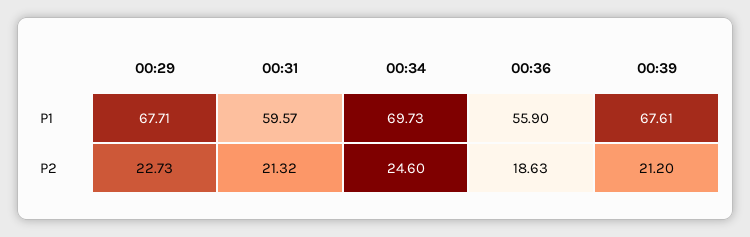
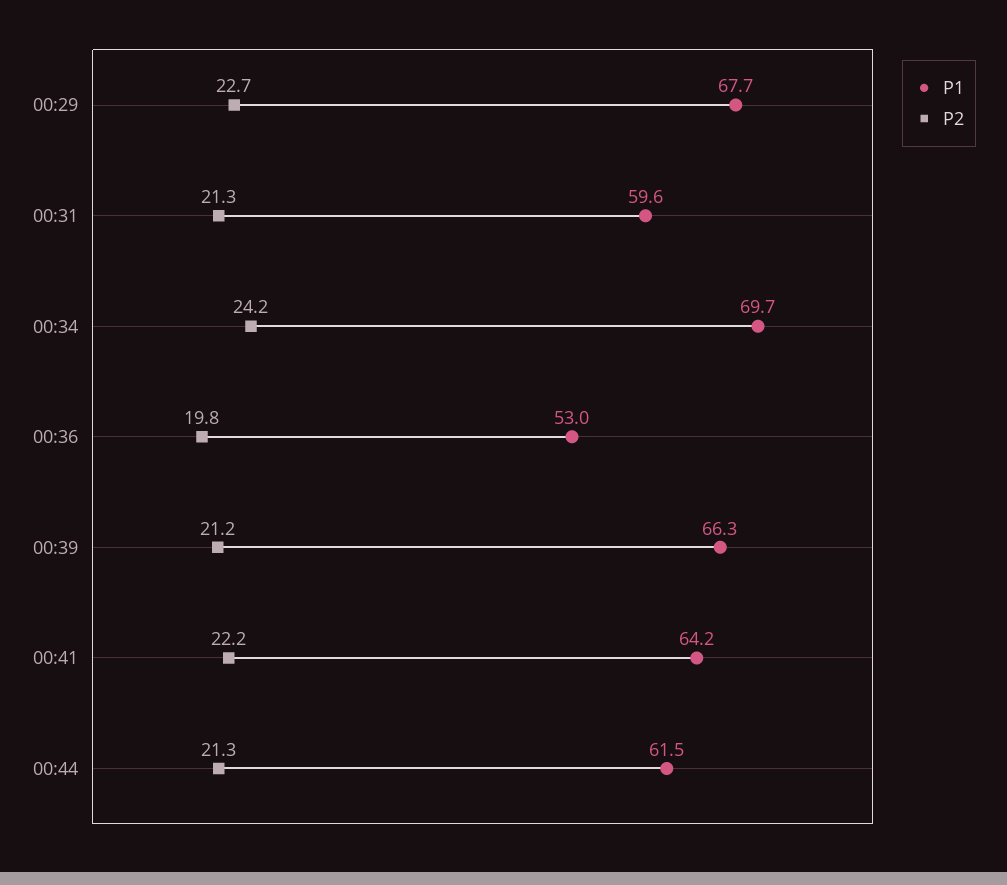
P1, 00:36: 55.9 -> 53
P1, 00:39: 67.61 -> 66.3
P2, 00:34: 24.6 -> 24.2
P2, 00:36: 18.63 -> 19.8
P1, 00:41: none -> 64.2
P2, 00:41: none -> 22.2
P1, 00:44: none -> 61.5
P2, 00:44: none -> 21.3

